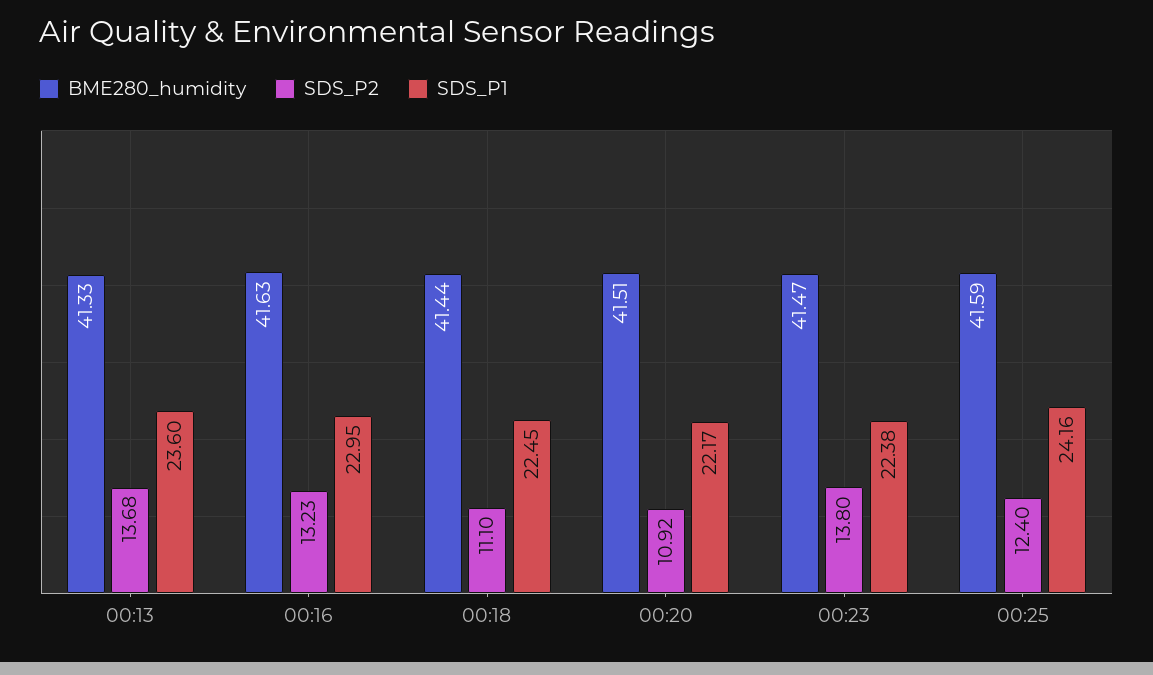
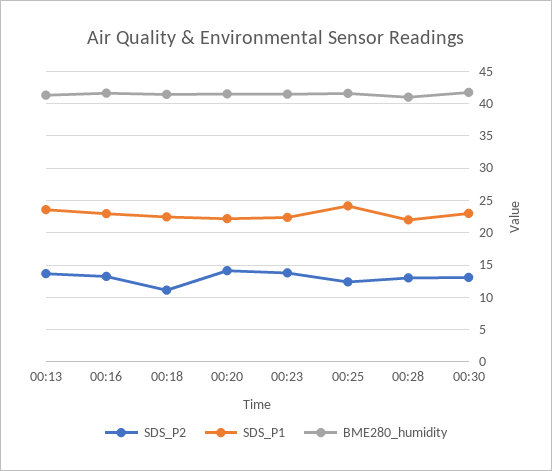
SDS_P2, 00:20: 10.92 -> 14
SDS_P2, 00:28: none -> 13
SDS_P1, 00:28: none -> 22
BME280_humidity, 00:28: none -> 41
SDS_P2, 00:30: none -> 13
SDS_P1, 00:30: none -> 23
BME280_humidity, 00:30: none -> 42

